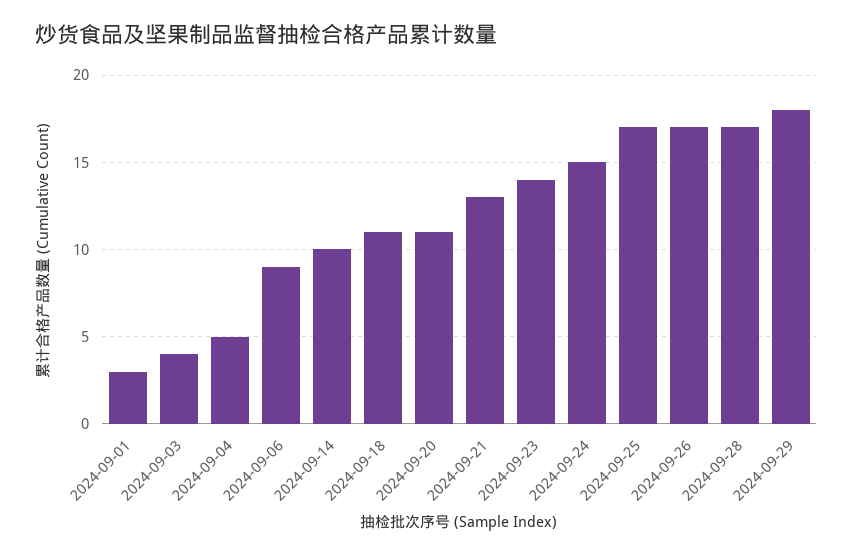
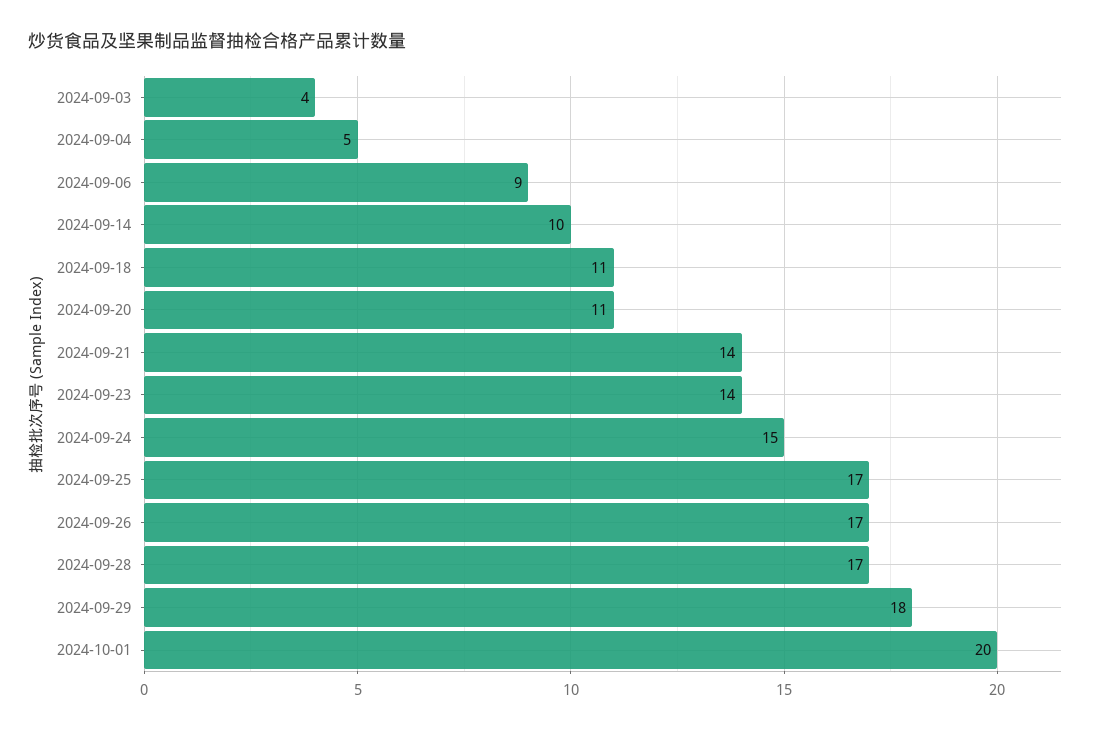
2024-09-01: 3 -> none
2024-09-21: 13 -> 14
2024-10-01: none -> 20

